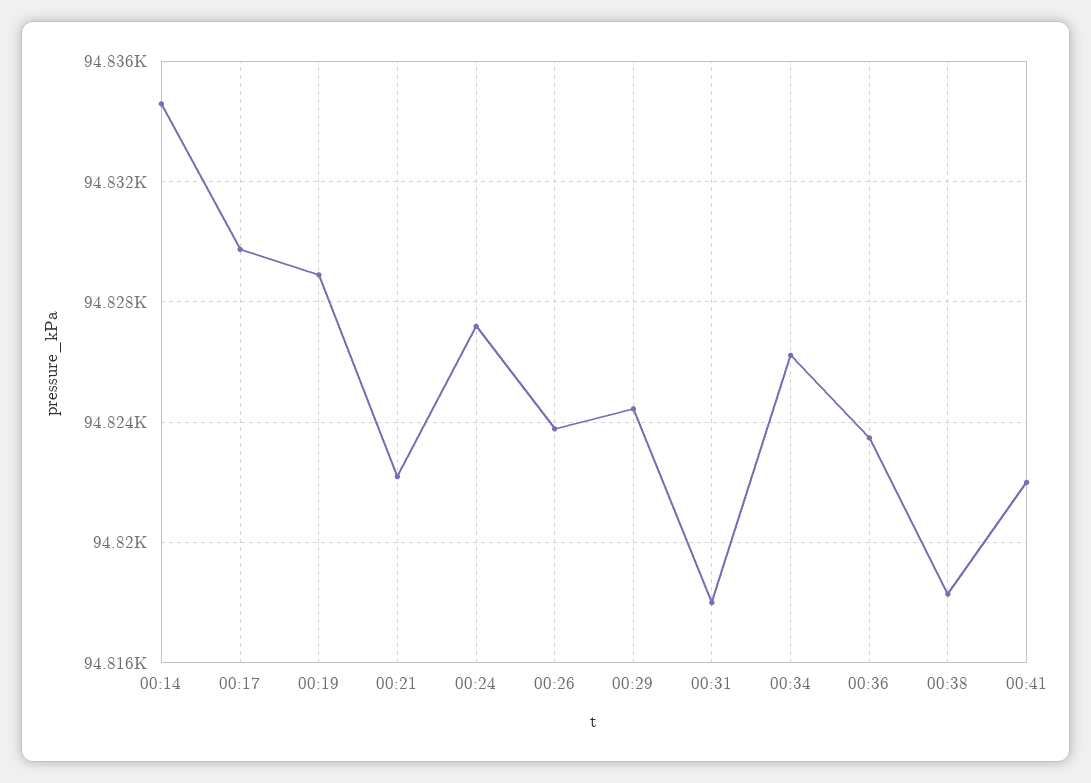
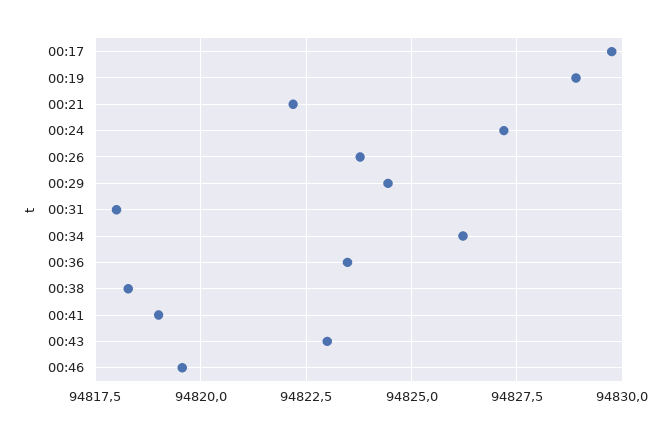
00:14: 94834.5 -> none
00:41: 94822 -> 94819
00:43: none -> 94823
00:46: none -> 94819.5

